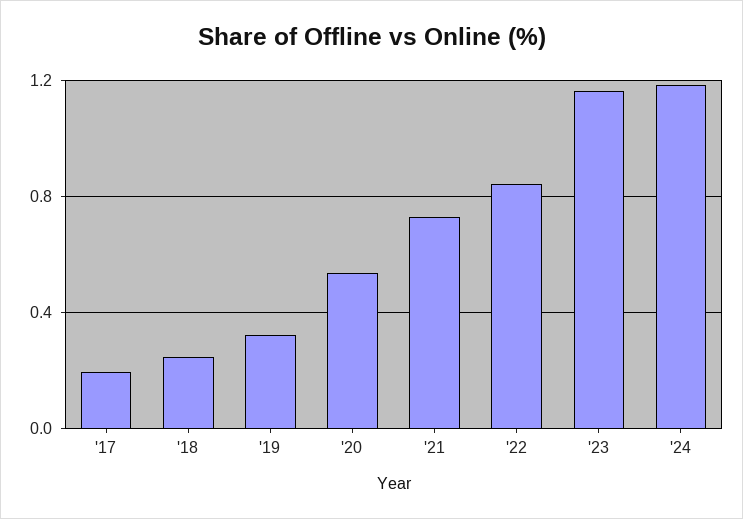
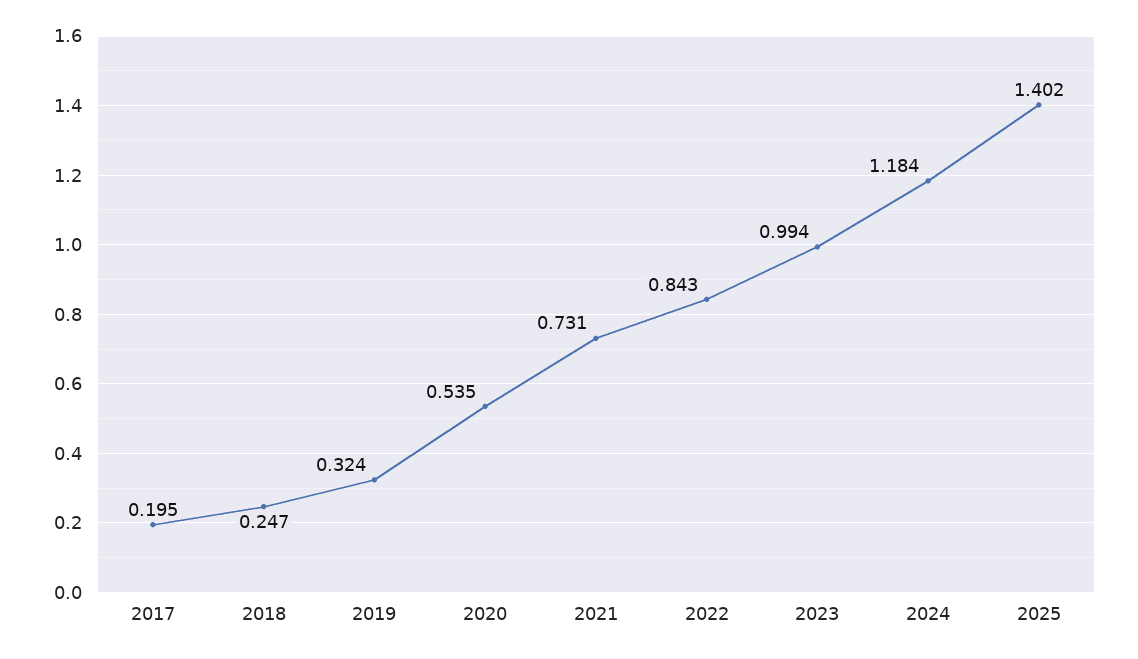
'23: 1.15 -> 0.994
2025: none -> 1.402

